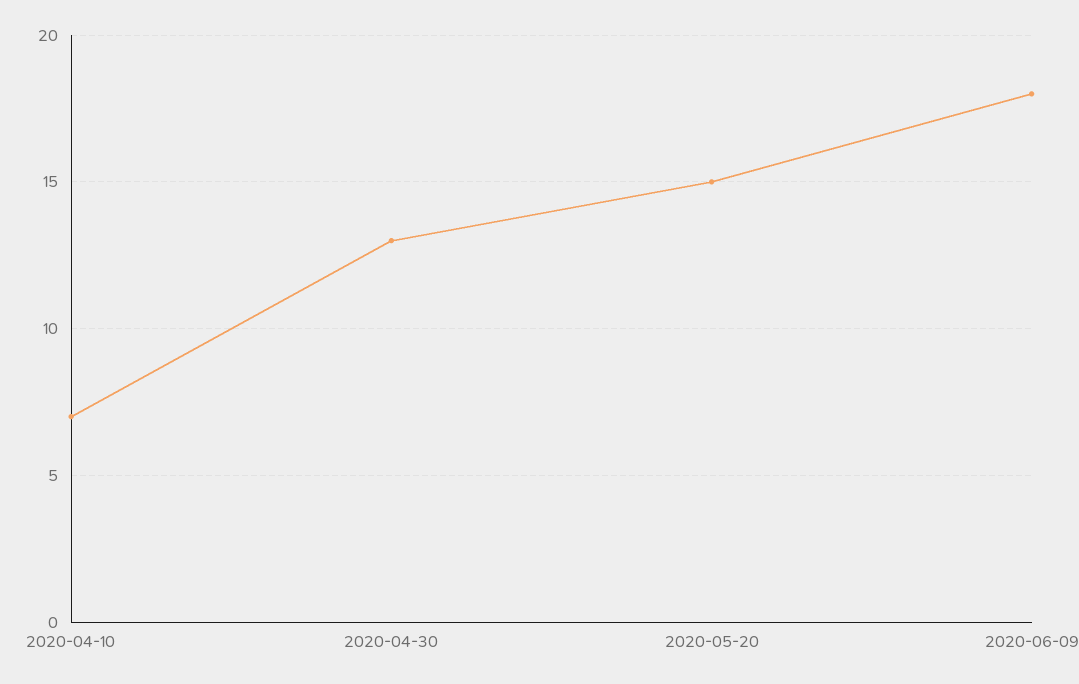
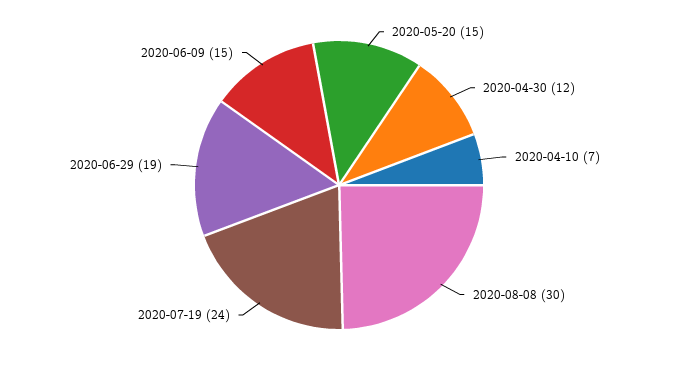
2020-04-30: 13 -> 12
2020-06-09: 18 -> 15
2020-08-08: none -> 30
2020-07-19: none -> 24
2020-06-29: none -> 19

